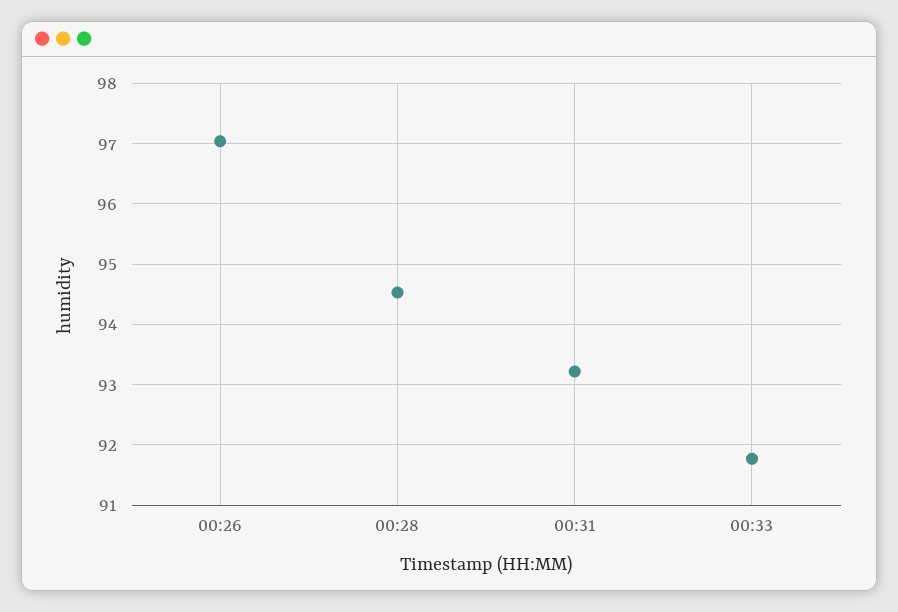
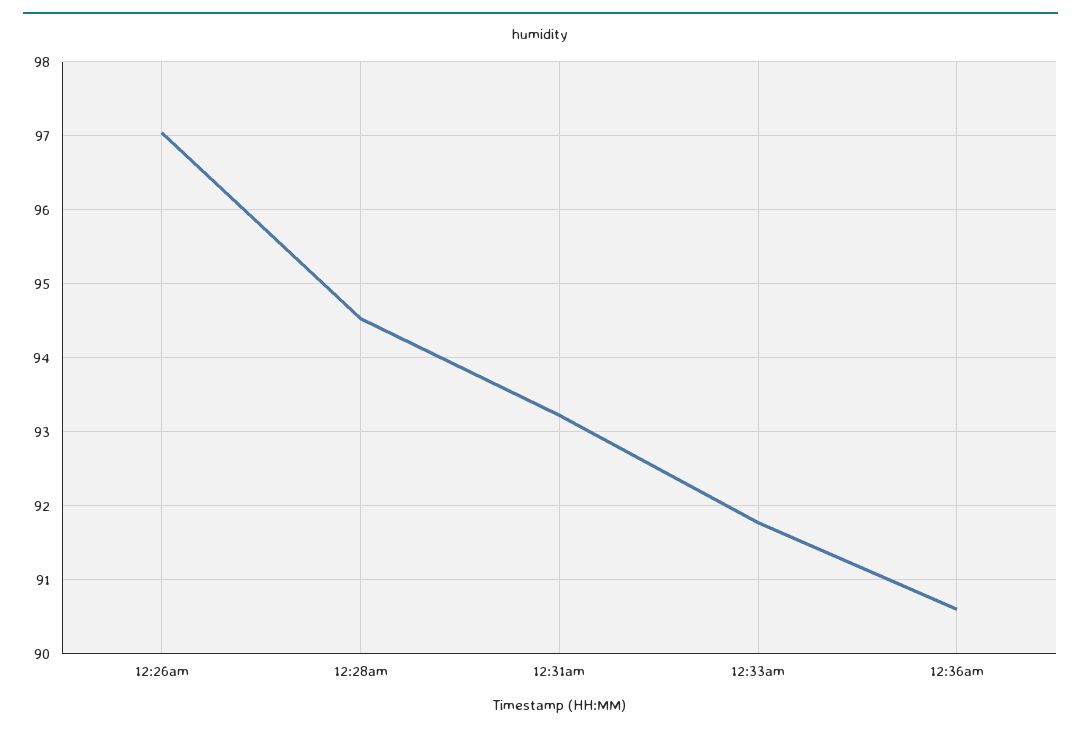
12:36am: none -> 90.6

